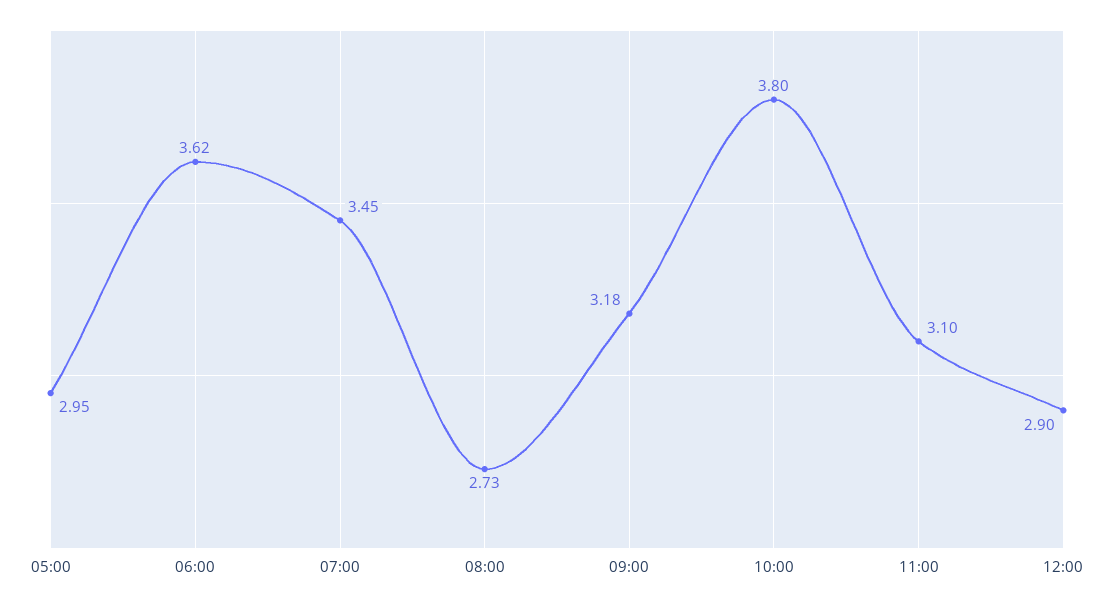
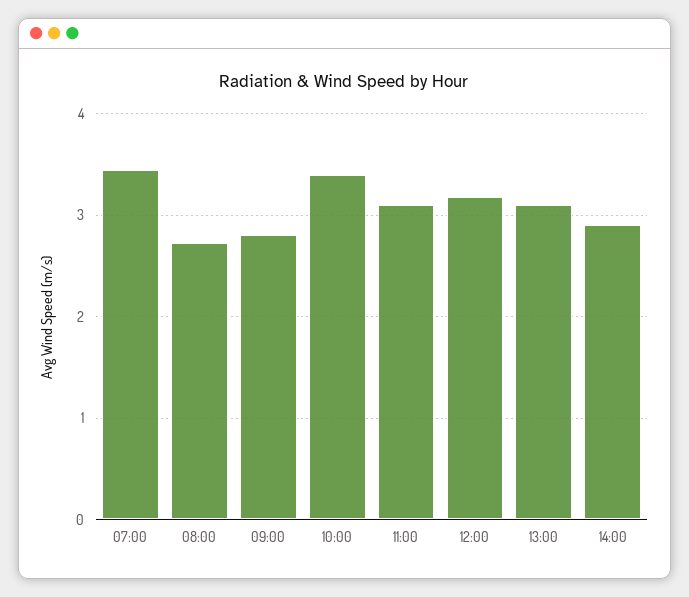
05:00: 2.95 -> none
06:00: 3.62 -> none
09:00: 3.18 -> 2.8
10:00: 3.8 -> 3.4
12:00: 2.9 -> 3.2
13:00: none -> 3.1
14:00: none -> 2.9

